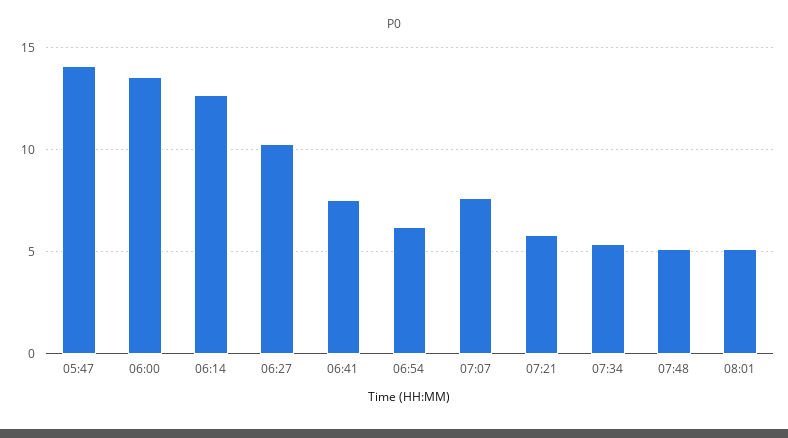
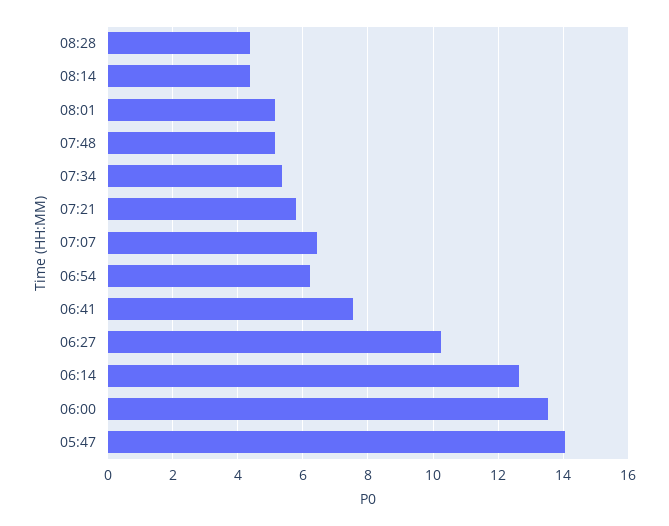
07:07: 7.5 -> 6.4
08:28: none -> 4.4
08:14: none -> 4.4

